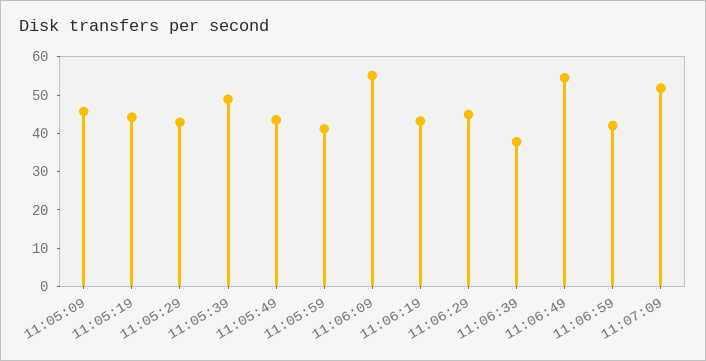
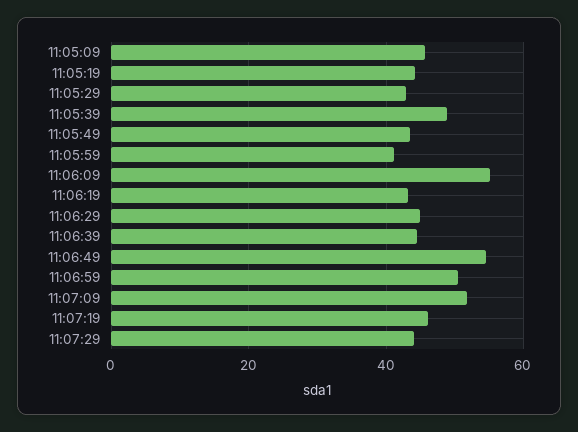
11:06:39: 37.5 -> 44
11:06:59: 42.5 -> 50
11:07:19: none -> 46
11:07:29: none -> 44

